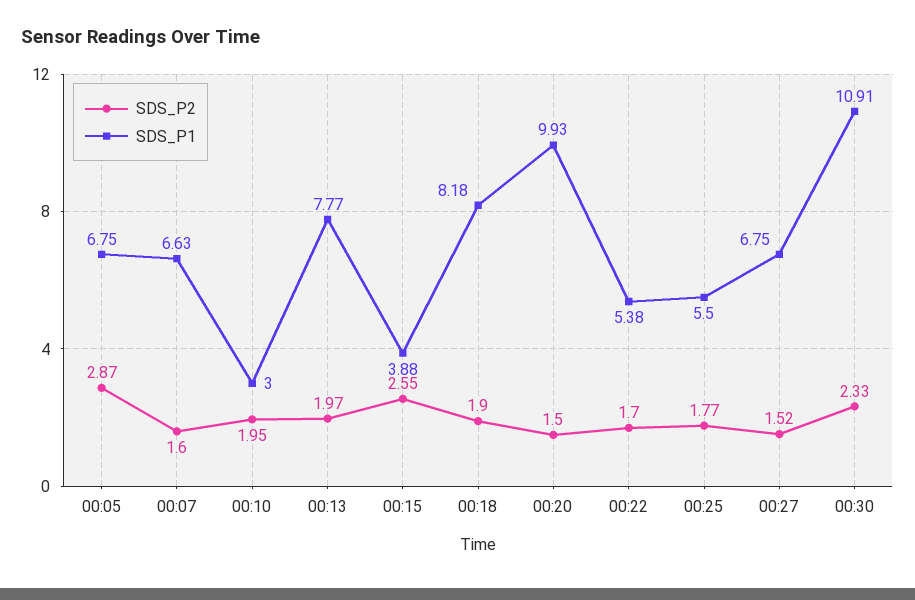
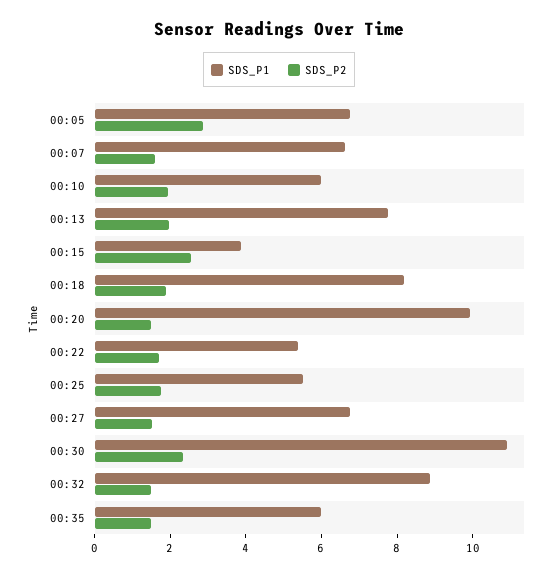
SDS_P1, 00:10: 3 -> 6
SDS_P1, 00:32: none -> 9
SDS_P2, 00:32: none -> 1.5
SDS_P1, 00:35: none -> 6
SDS_P2, 00:35: none -> 1.5

